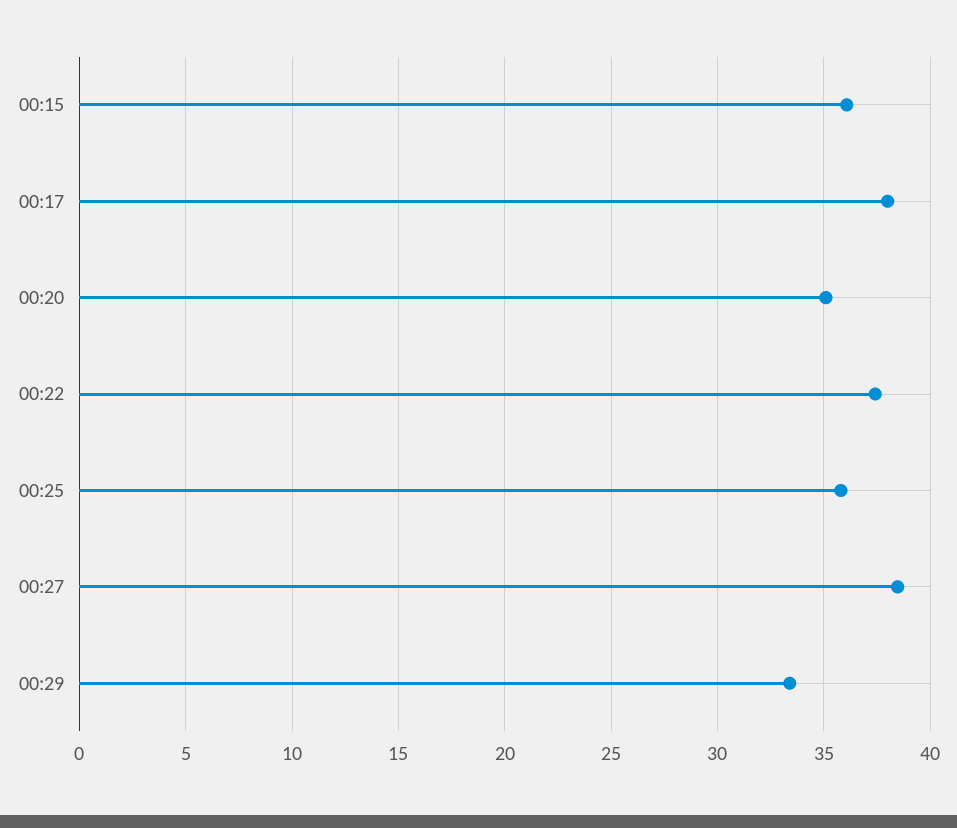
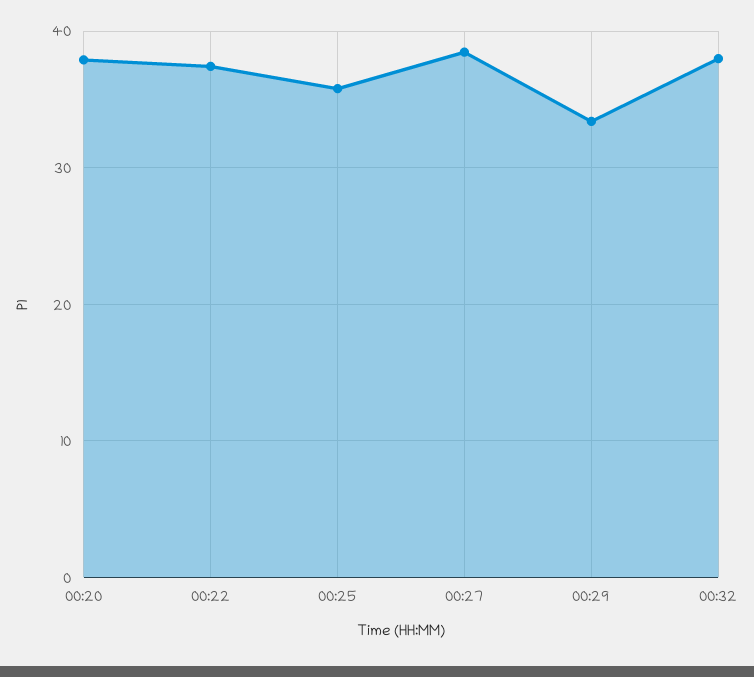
00:15: 36 -> none
00:17: 38 -> none
00:20: 35 -> 38
00:32: none -> 38

